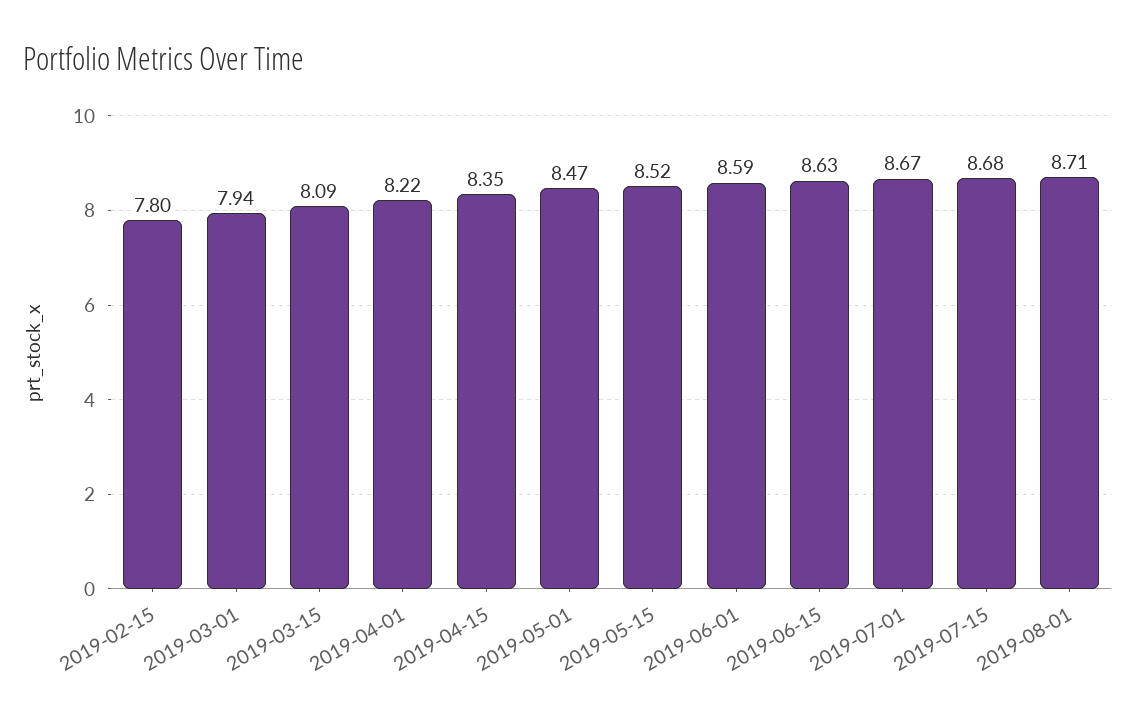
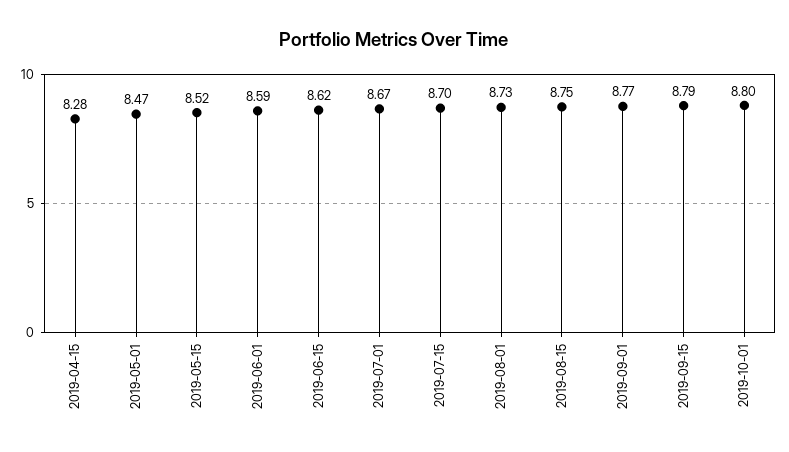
2019-02-15: 7.8 -> none
2019-03-01: 7.94 -> none
2019-03-15: 8.09 -> none
2019-04-01: 8.22 -> none
2019-04-15: 8.35 -> 8.28
2019-06-15: 8.63 -> 8.62
2019-07-15: 8.68 -> 8.7
2019-08-01: 8.71 -> 8.73
2019-08-15: none -> 8.75
2019-09-01: none -> 8.77
2019-09-15: none -> 8.79
2019-10-01: none -> 8.8

